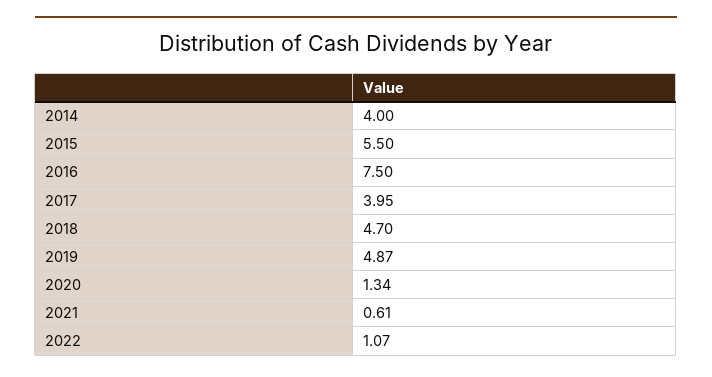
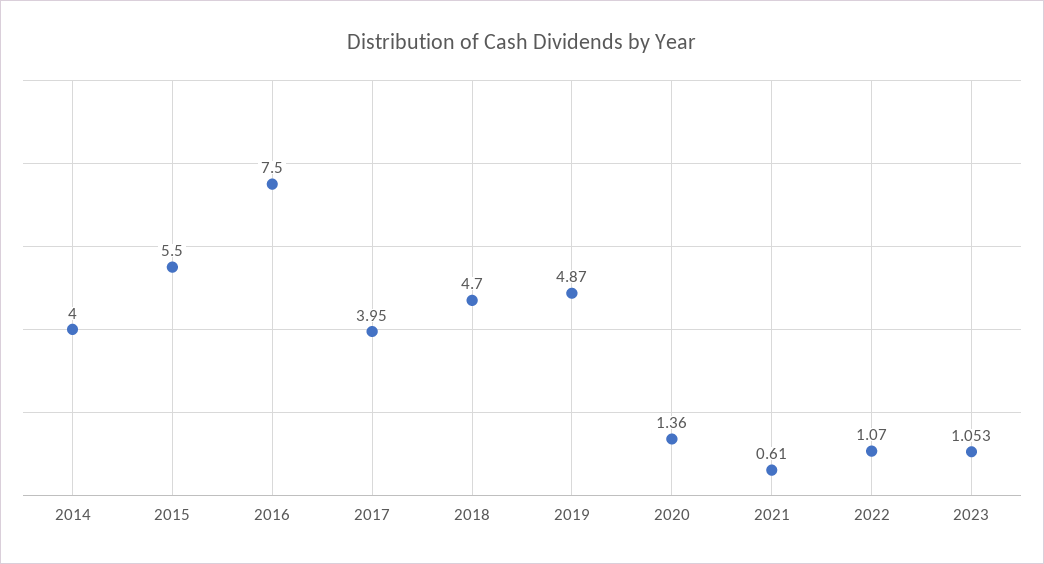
2020: 1.34 -> 1.36
2023: none -> 1.053

